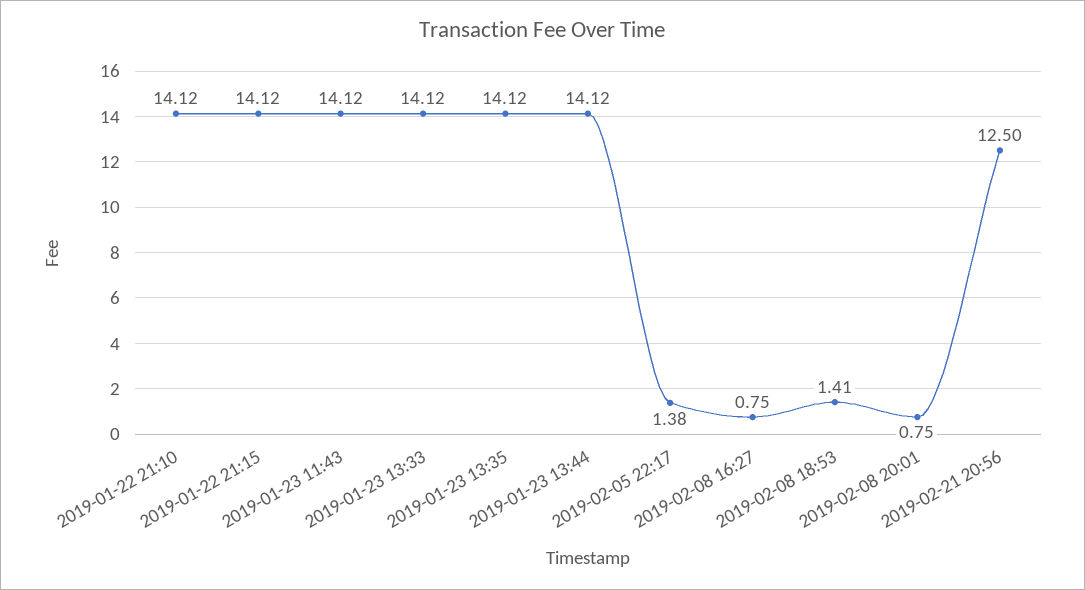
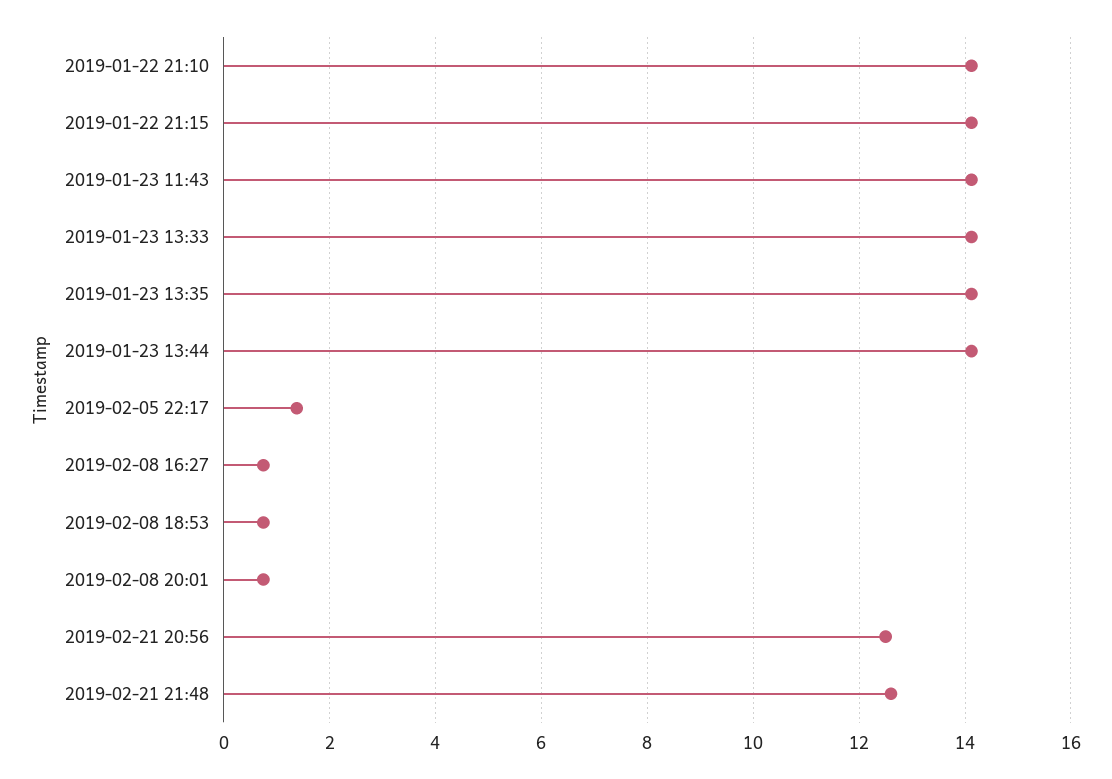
2019-02-08 18:53: 1.41 -> 0.8
2019-02-21 21:48: none -> 12.6

